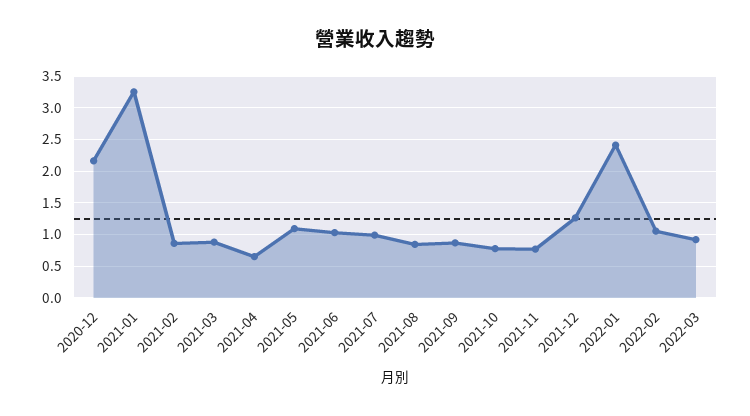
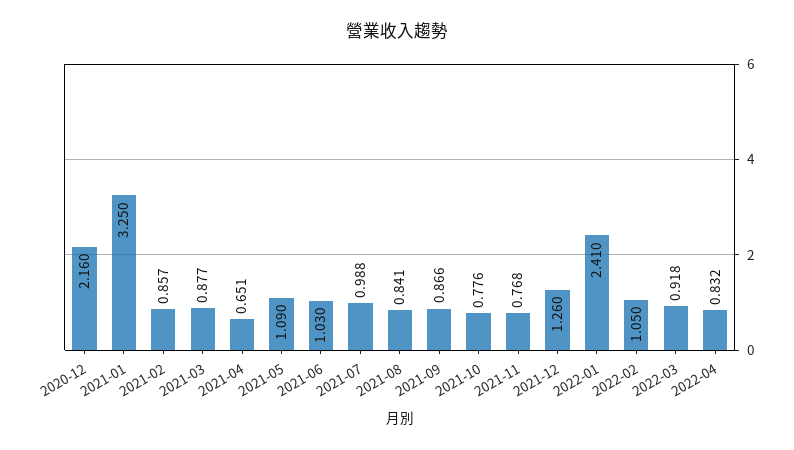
2022-04: none -> 0.832

